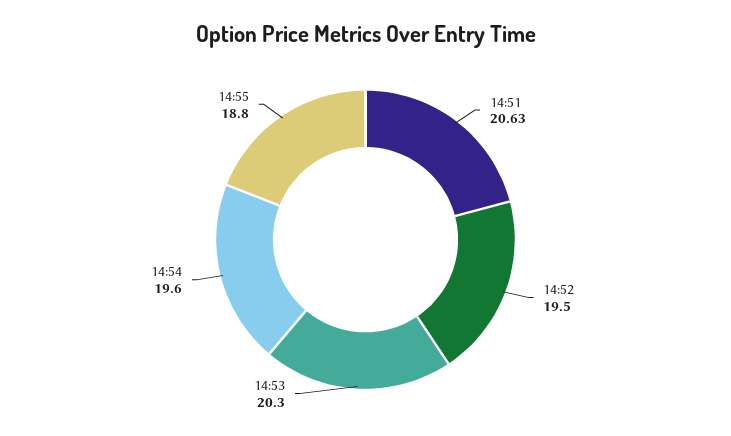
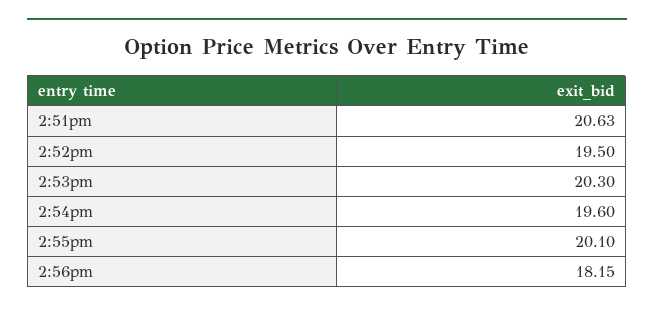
14:55: 18.8 -> 20.1
2:56pm: none -> 18.15

